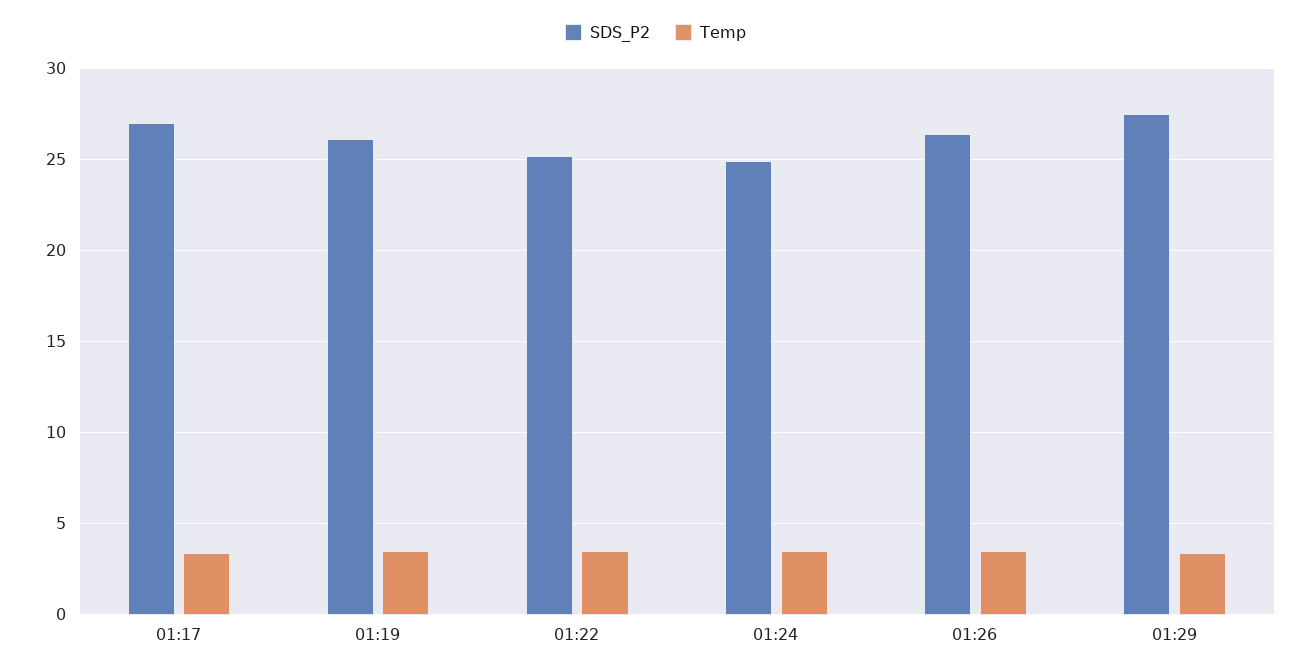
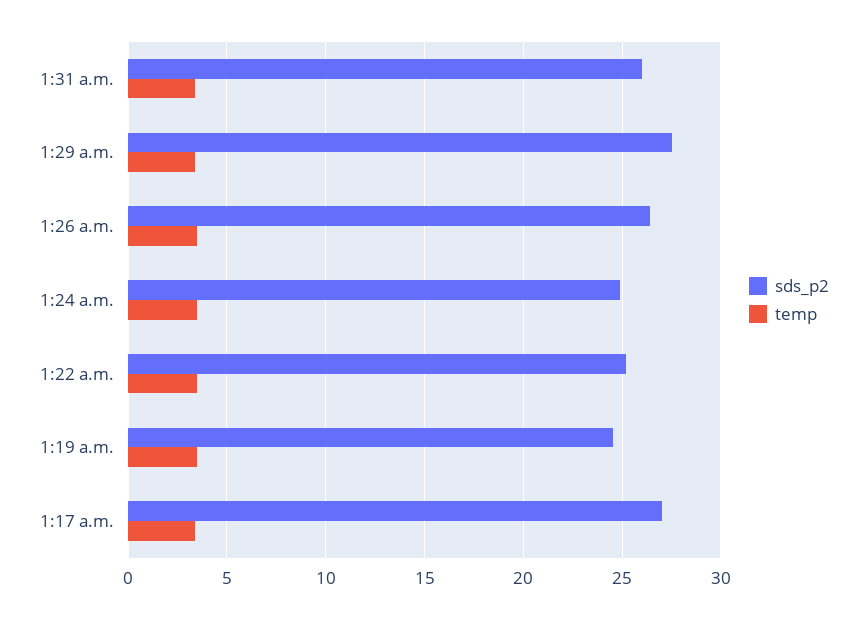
SDS_P2, 01:19: 26 -> 24.5
SDS_P2, 1:31 a.m.: none -> 26
Temp, 1:31 a.m.: none -> 3.5

